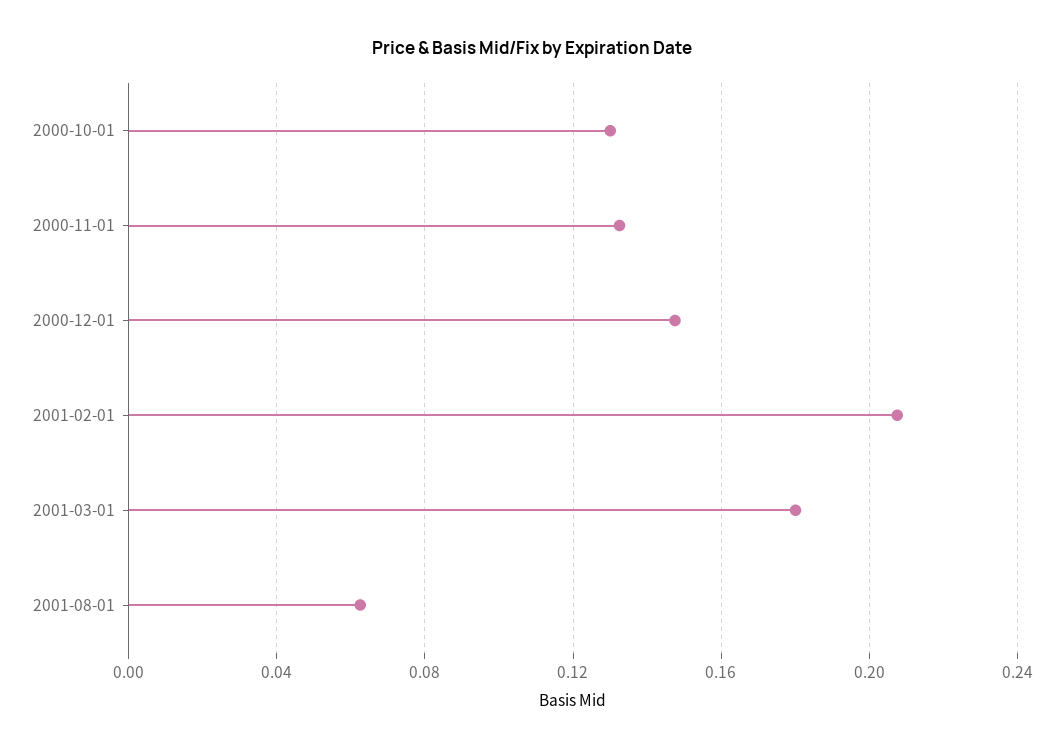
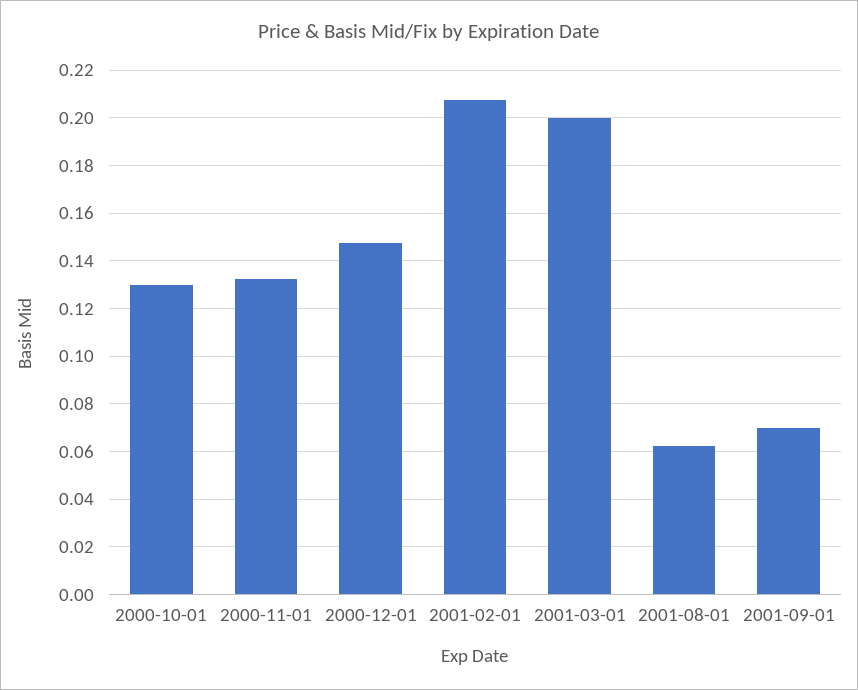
2001-03-01: 0.18 -> 0.2
2001-09-01: none -> 0.07

